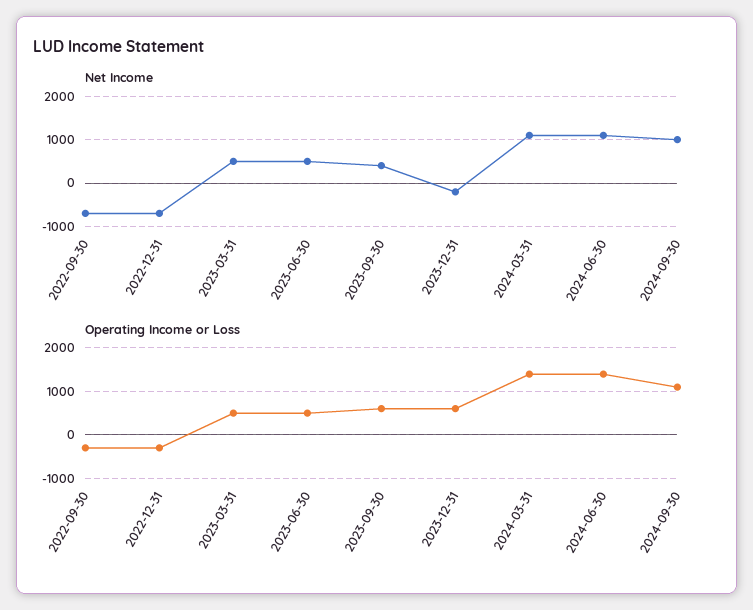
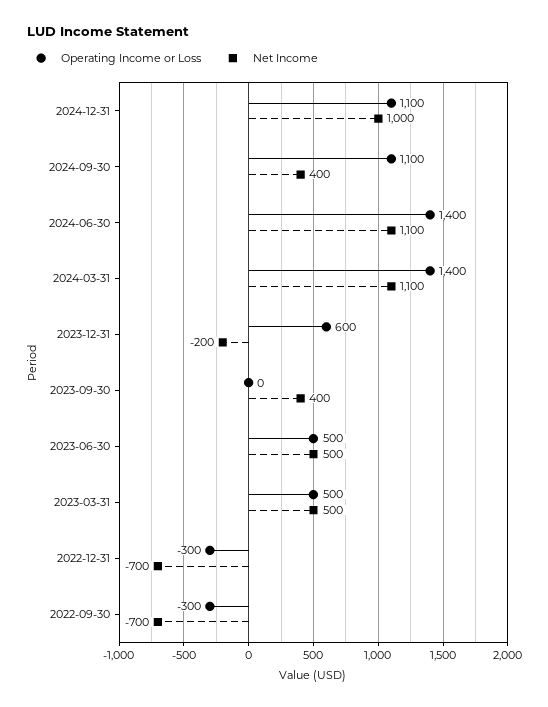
Net Income, 2024-09-30: 1000 -> 400
Operating Income or Loss, 2023-09-30: 600 -> 0
Operating Income or Loss, 2024-12-31: none -> 1100
Net Income, 2024-12-31: none -> 1000

